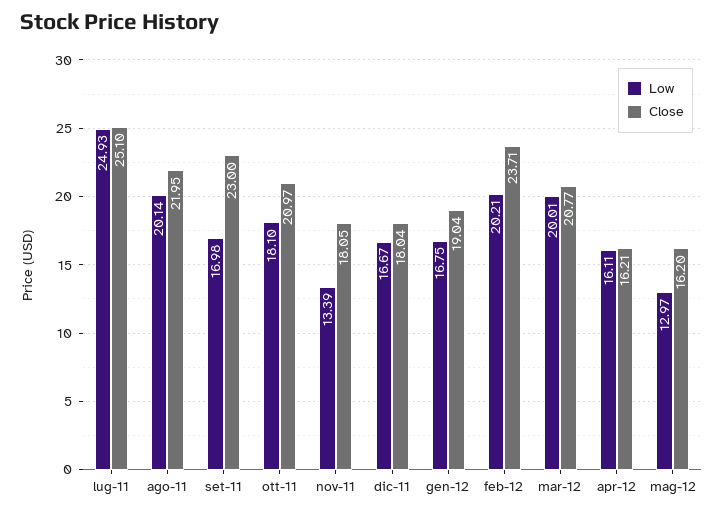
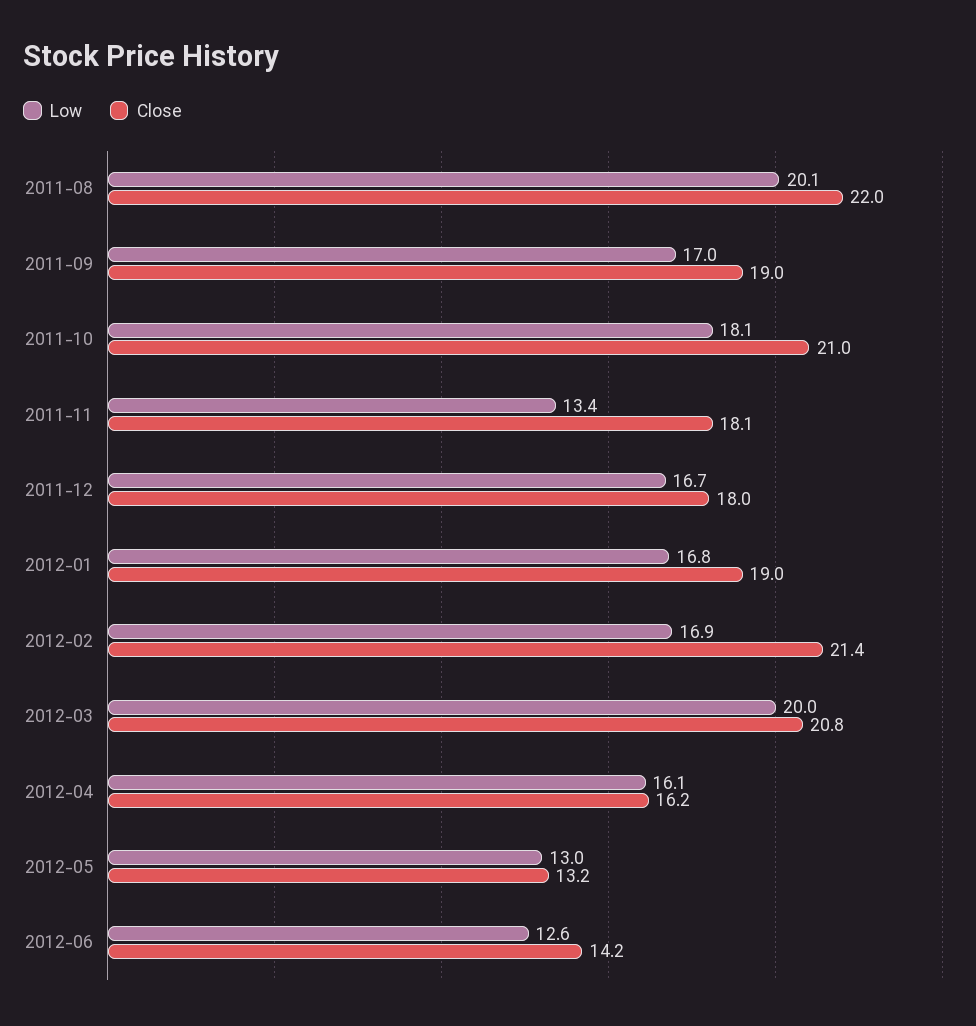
Low, lug-11: 24.93 -> none
Close, lug-11: 25.1 -> none
Close, set-11: 23 -> 19
Low, feb-12: 20.21 -> 16.9
Close, feb-12: 23.71 -> 21.4
Close, mag-12: 16.2 -> 13.2
Low, 2012-06: none -> 12.6
Close, 2012-06: none -> 14.2

